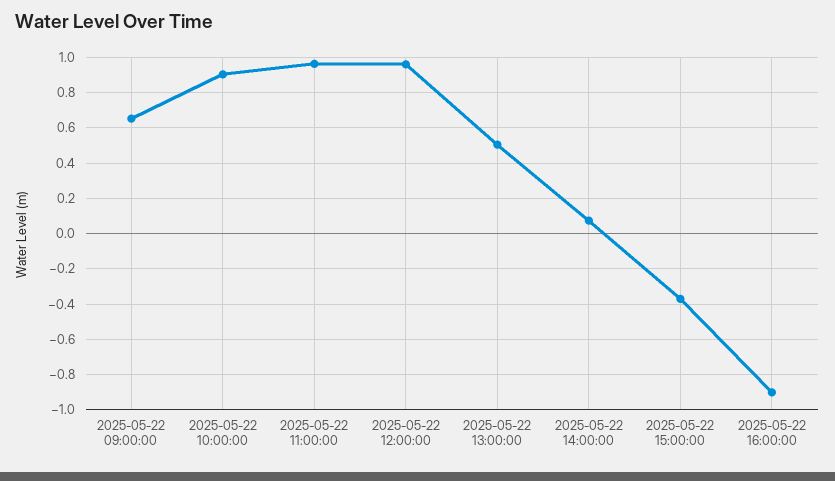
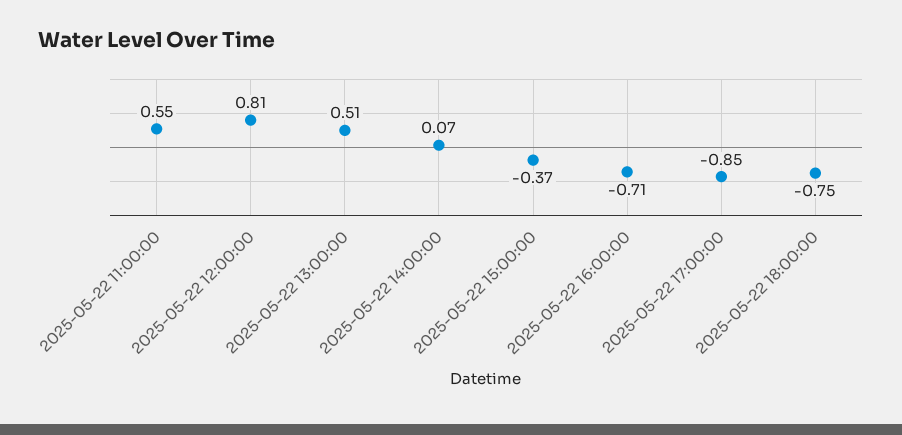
2025-05-22 09:00:00: 0.65 -> none
2025-05-22 10:00:00: 0.9 -> none
2025-05-22 11:00:00: 0.95 -> 0.55
2025-05-22 12:00:00: 0.95 -> 0.81
2025-05-22 16:00:00: -0.9 -> -0.71
2025-05-22 17:00:00: none -> -0.85
2025-05-22 18:00:00: none -> -0.75

